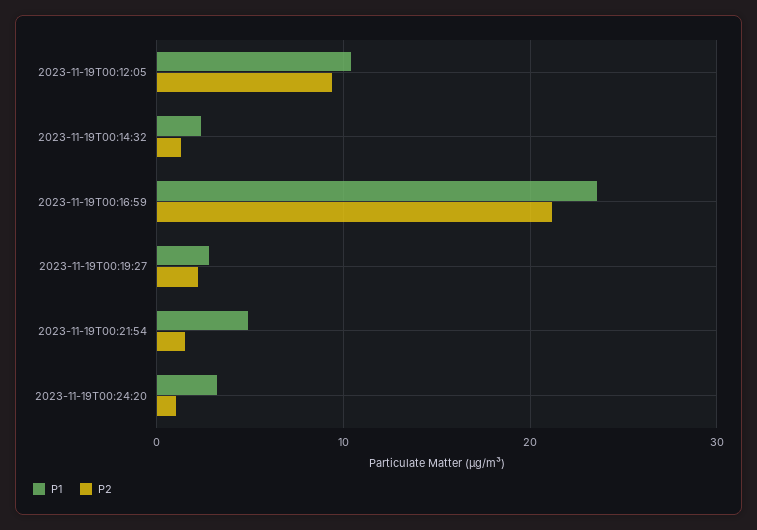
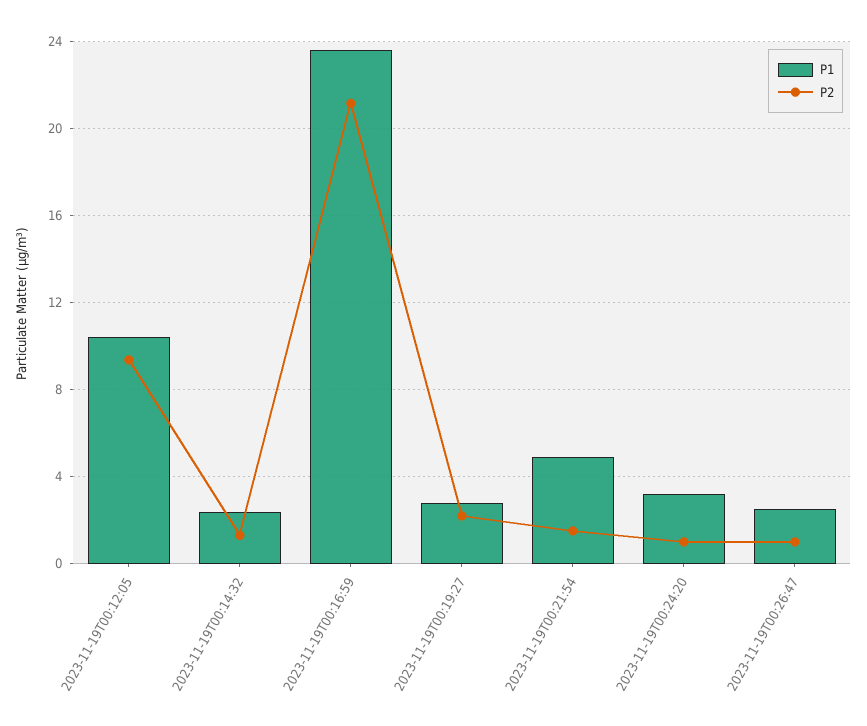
P1, 2023-11-19T00:26:47: none -> 2.5
P2, 2023-11-19T00:26:47: none -> 1

